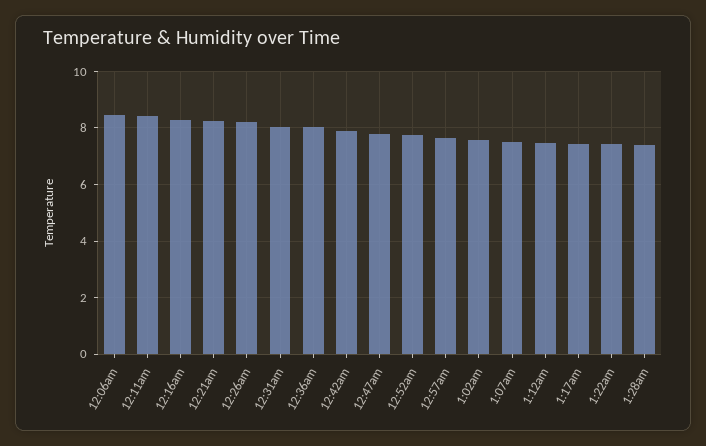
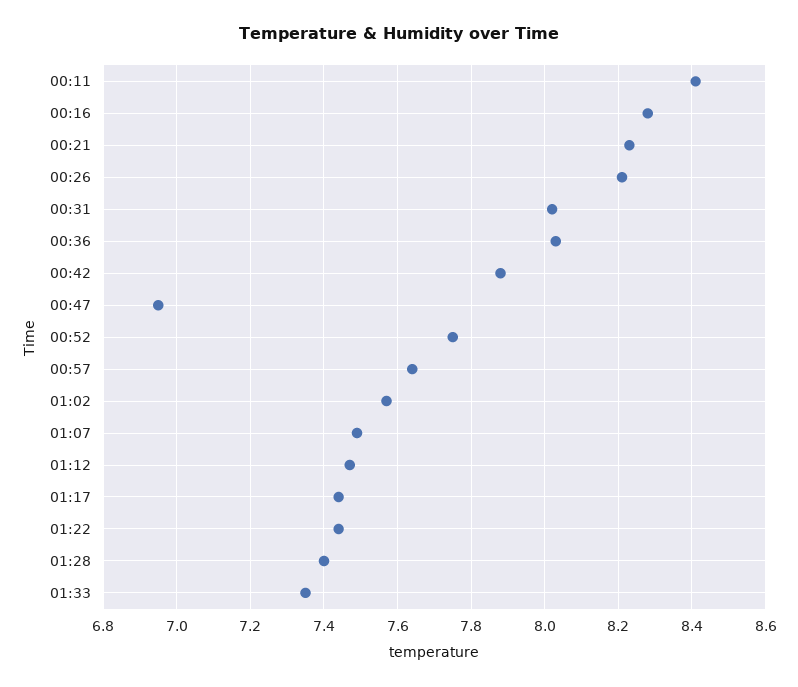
12:06am: 8.5 -> none
12:47am: 7.75 -> 6.95
01:33: none -> 7.35

